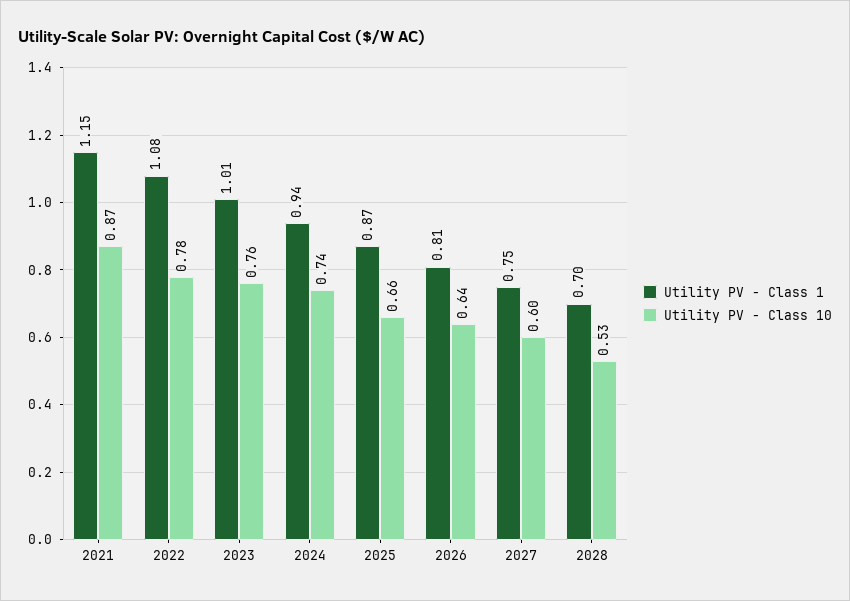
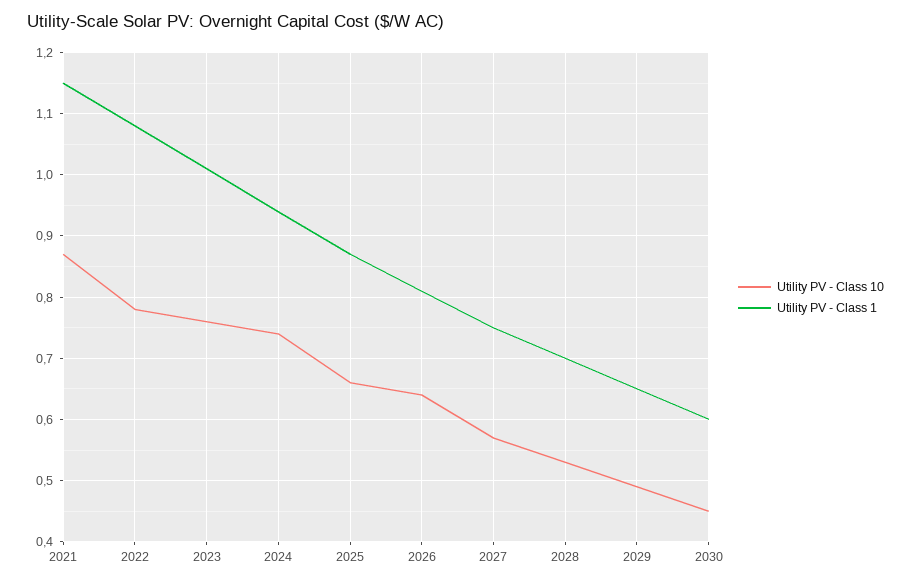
Utility PV - Class 10, 2027: 0.6 -> 0.57
Utility PV - Class 10, 2029: none -> 0.49
Utility PV - Class 1, 2029: none -> 0.65
Utility PV - Class 10, 2030: none -> 0.45
Utility PV - Class 1, 2030: none -> 0.6

